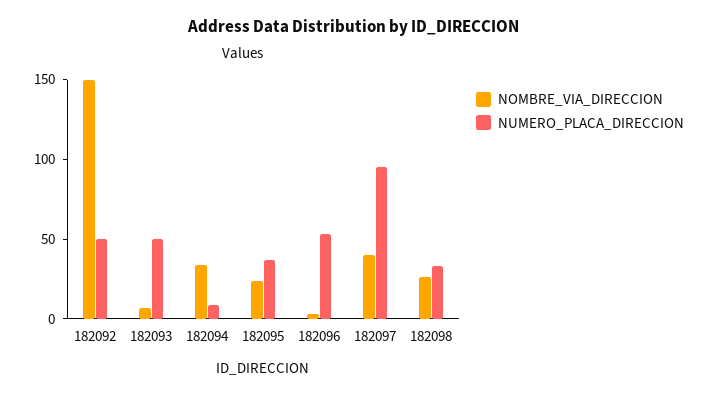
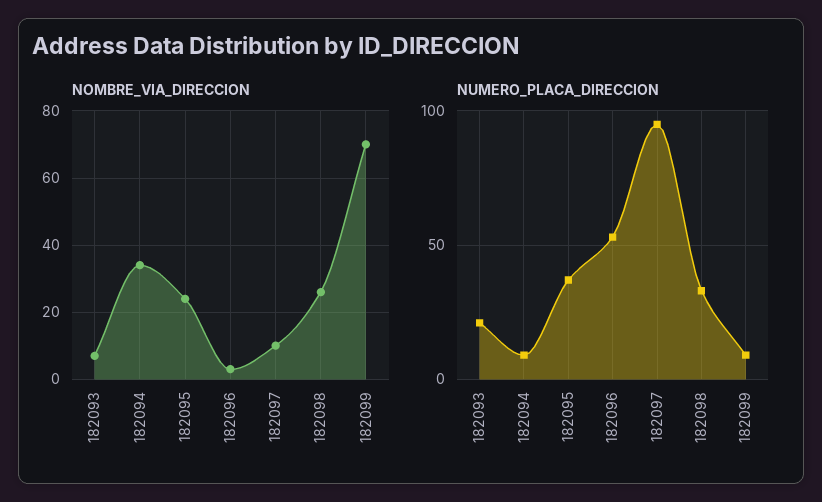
NOMBRE_VIA_DIRECCION, 182092: 150 -> none
NUMERO_PLACA_DIRECCION, 182092: 50 -> none
NUMERO_PLACA_DIRECCION, 182093: 50 -> 20
NOMBRE_VIA_DIRECCION, 182097: 40 -> 10
NOMBRE_VIA_DIRECCION, 182099: none -> 70
NUMERO_PLACA_DIRECCION, 182099: none -> 10

